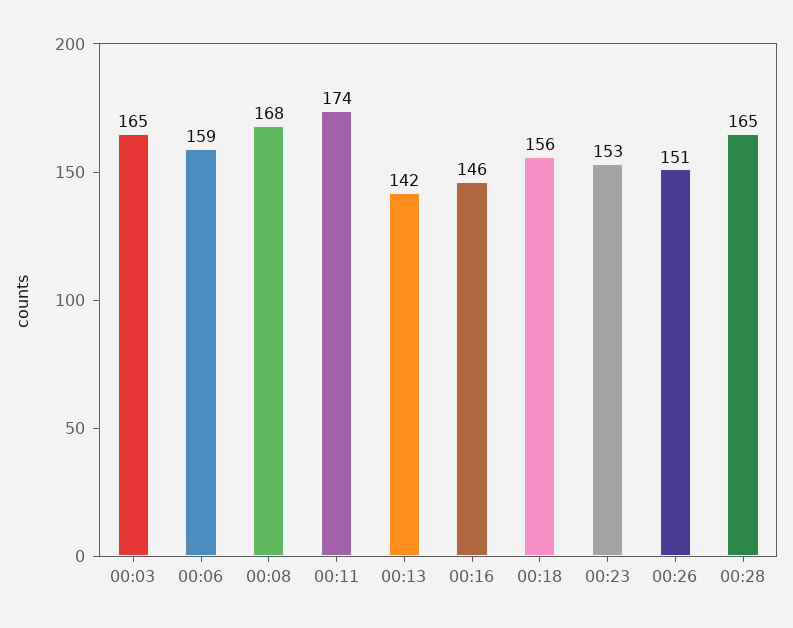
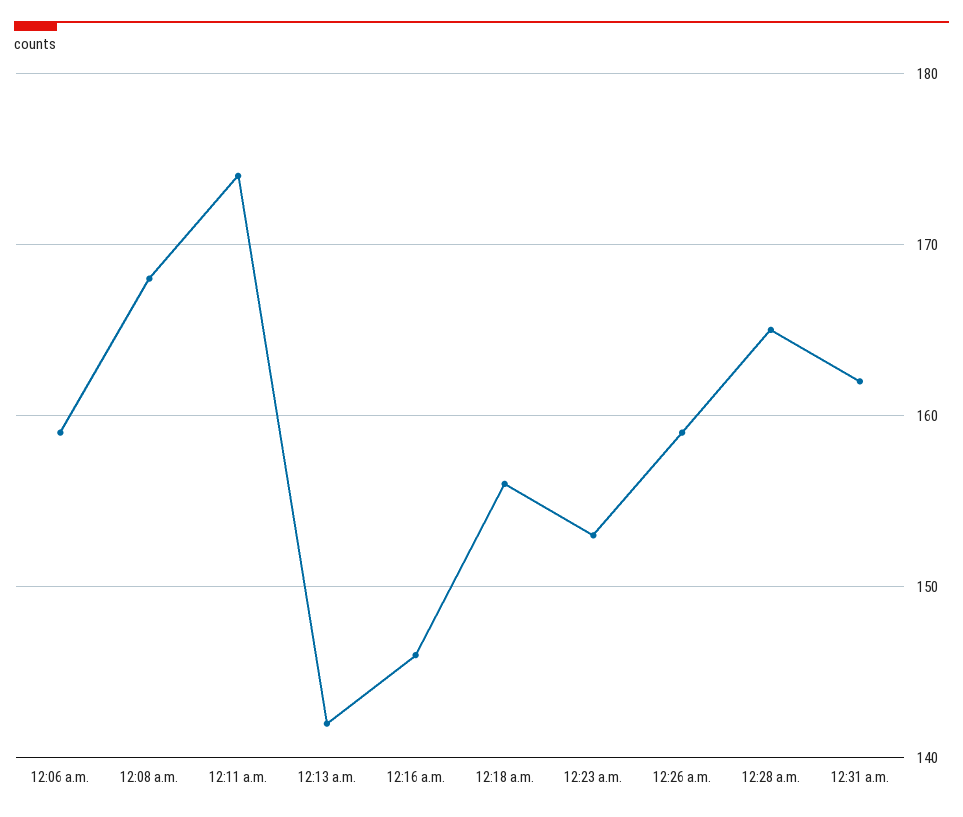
00:03: 165 -> none
00:26: 151 -> 159
12:31 a.m.: none -> 162

